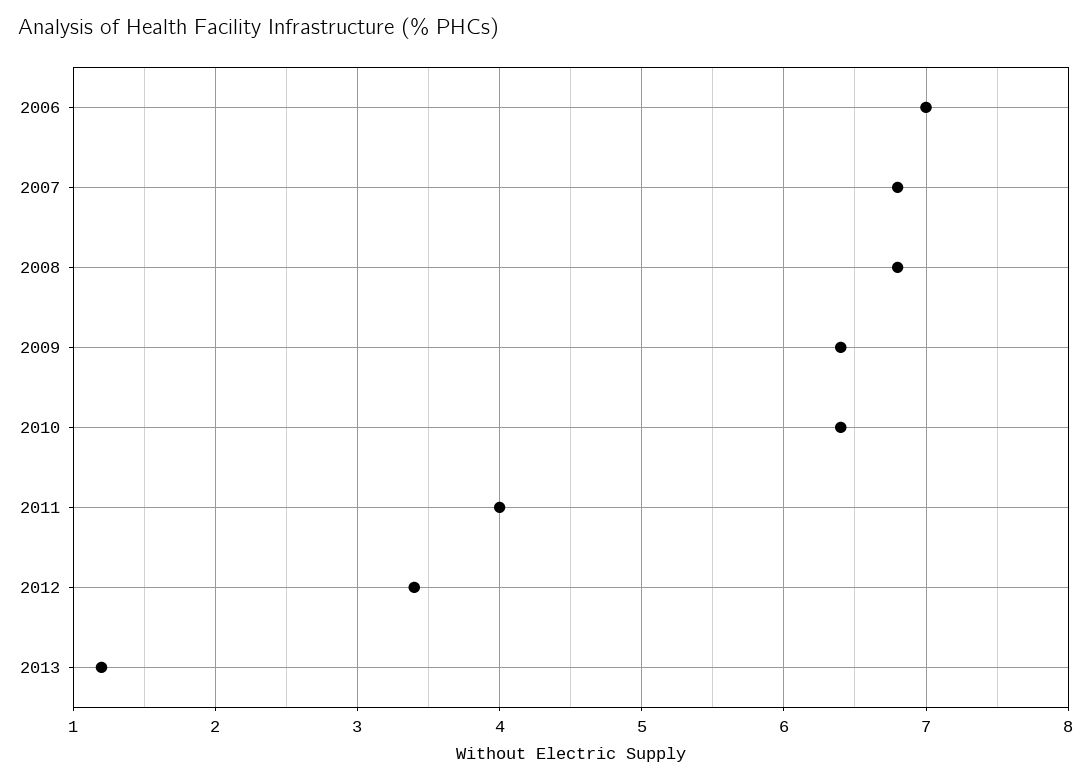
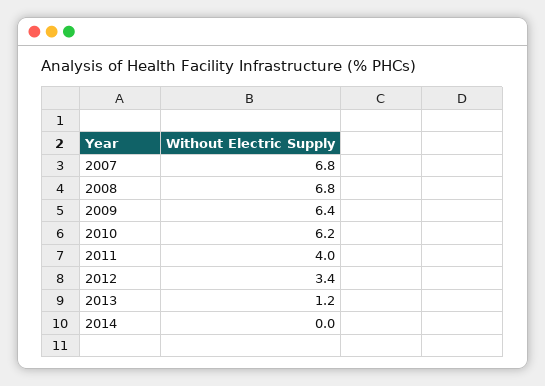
2006: 7 -> none
2010: 6.4 -> 6.2
2014: none -> 0

